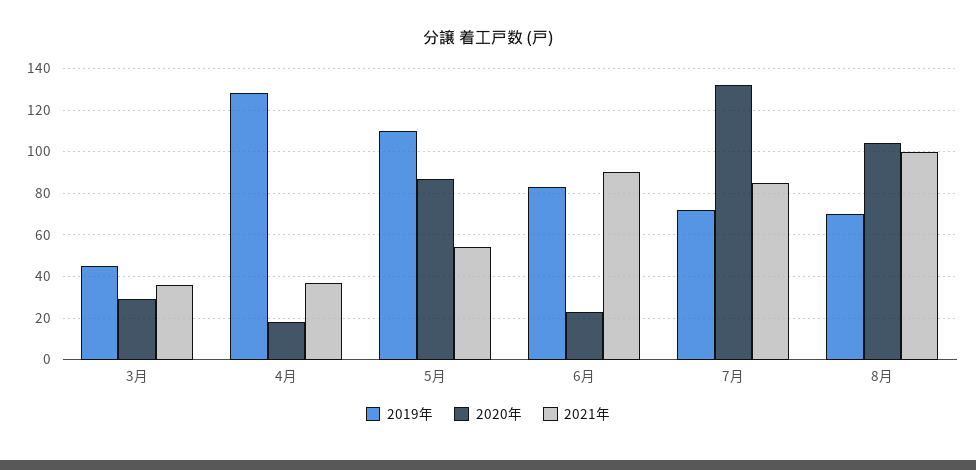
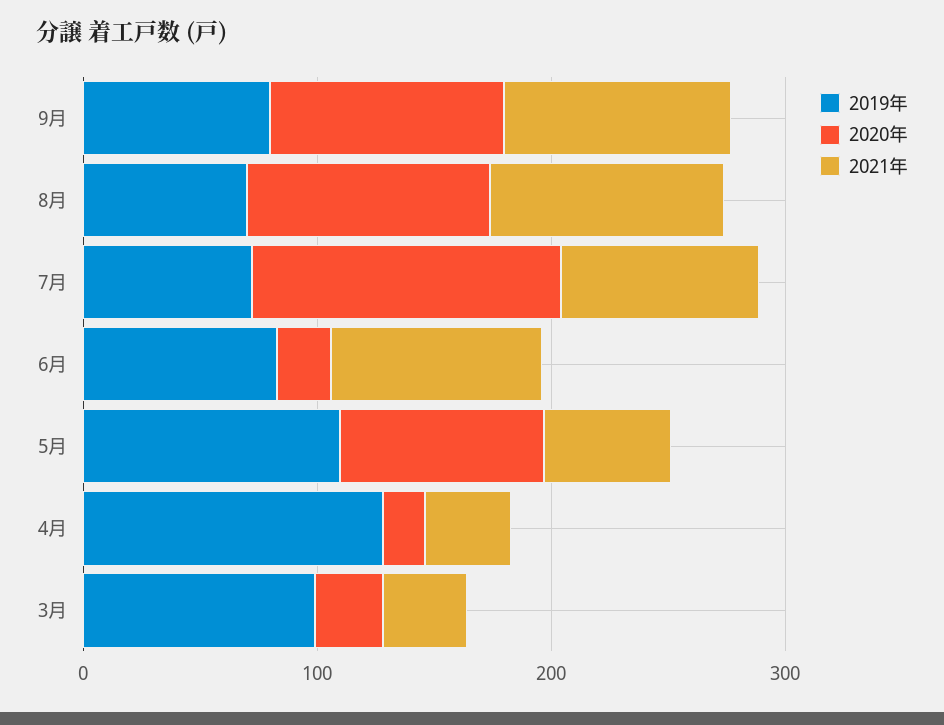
2019年, 3月: 45 -> 100
2019年, 9月: none -> 80
2020年, 9月: none -> 100
2021年, 9月: none -> 100

